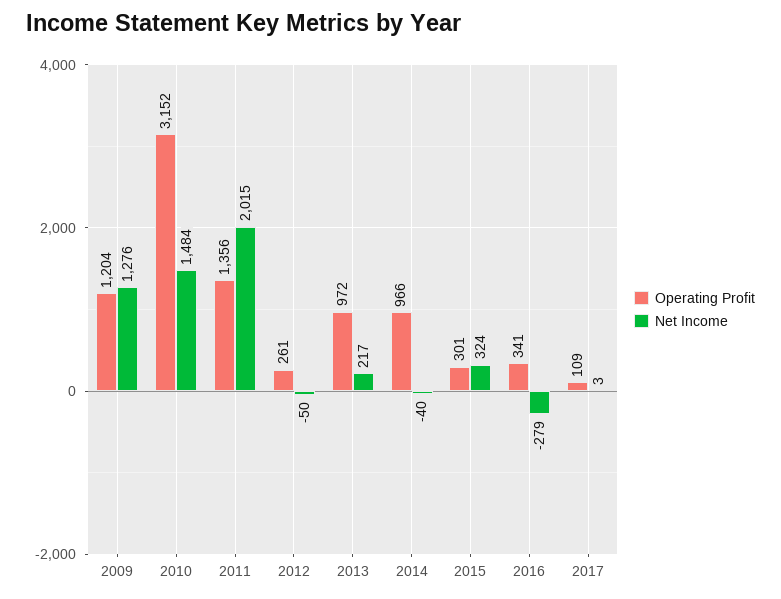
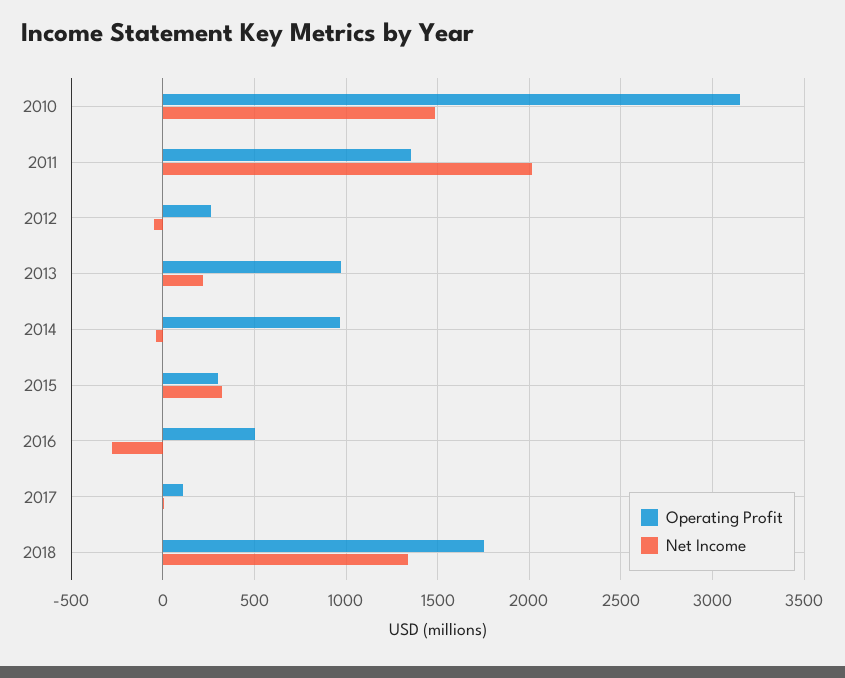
Operating Profit, 2009: 1204 -> none
Net Income, 2009: 1276 -> none
Operating Profit, 2016: 341 -> 500
Operating Profit, 2018: none -> 1750
Net Income, 2018: none -> 1350

